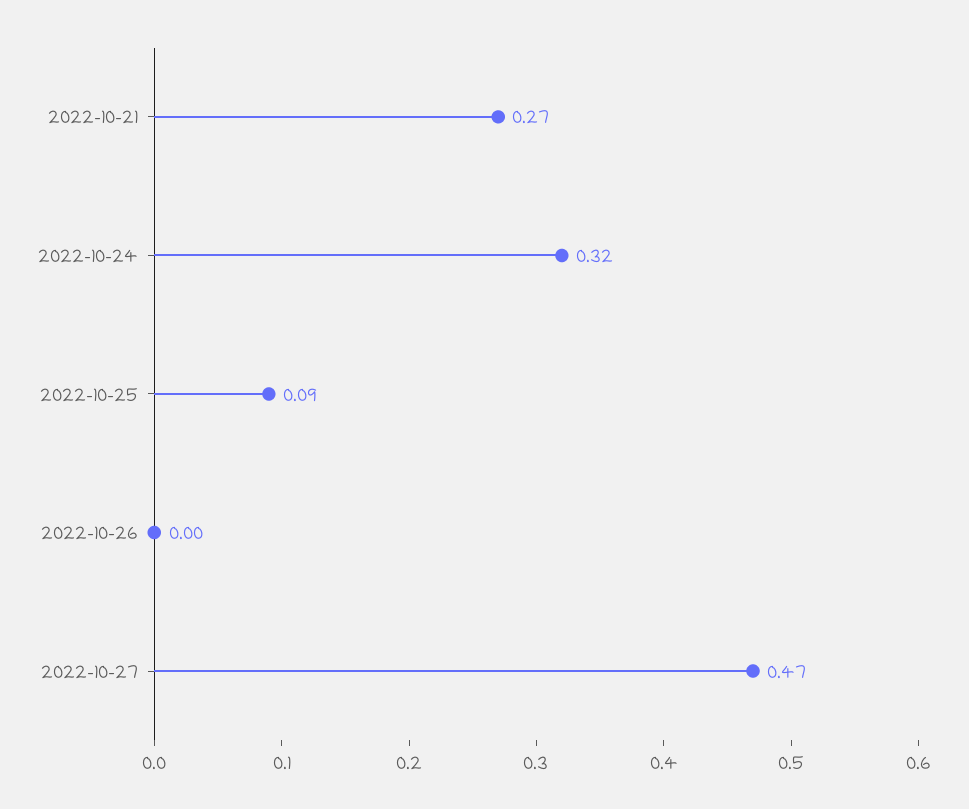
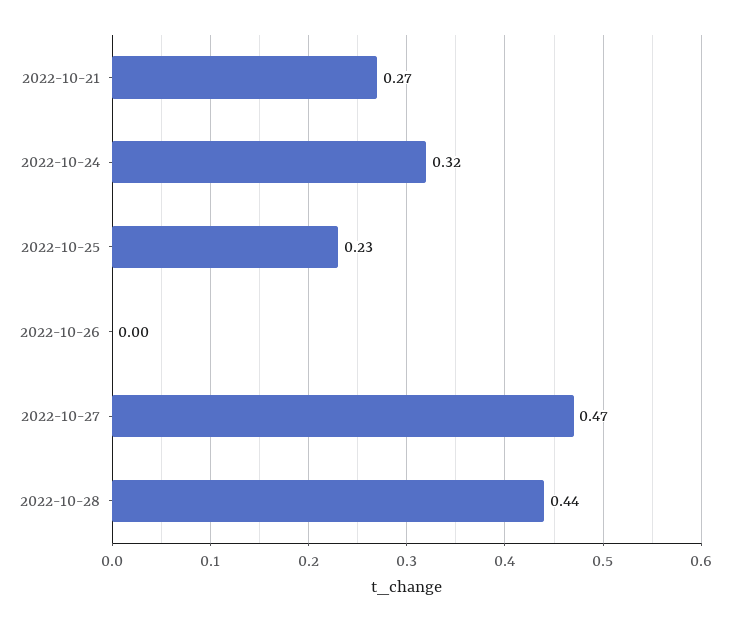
2022-10-25: 0.09 -> 0.23
2022-10-28: none -> 0.44

